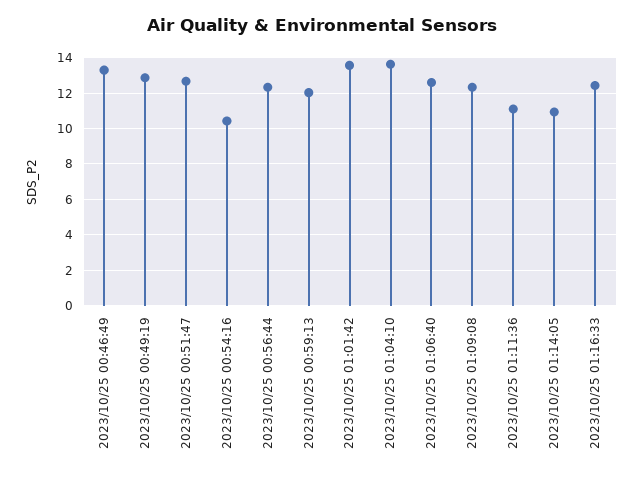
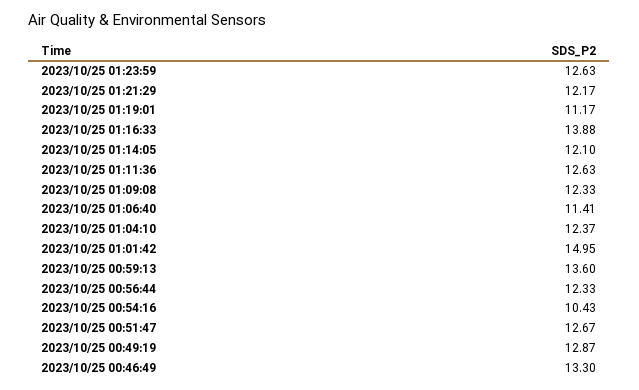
2023/10/25 00:59:13: 12 -> 13.6
2023/10/25 01:01:42: 13.5 -> 14.95
2023/10/25 01:04:10: 13.5 -> 12.37
2023/10/25 01:06:40: 12.5 -> 11.41
2023/10/25 01:11:36: 11 -> 12.63
2023/10/25 01:14:05: 11 -> 12.1
2023/10/25 01:16:33: 12.5 -> 13.88
2023/10/25 01:23:59: none -> 12.63
2023/10/25 01:21:29: none -> 12.17
2023/10/25 01:19:01: none -> 11.17

